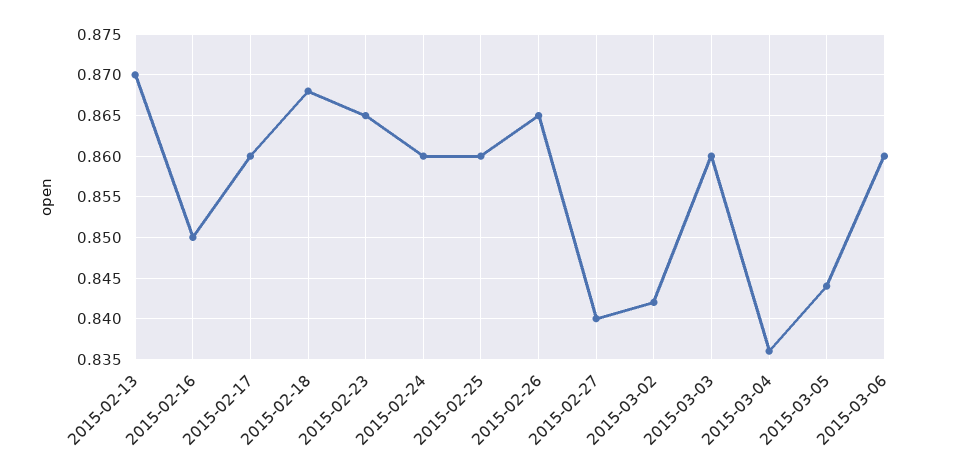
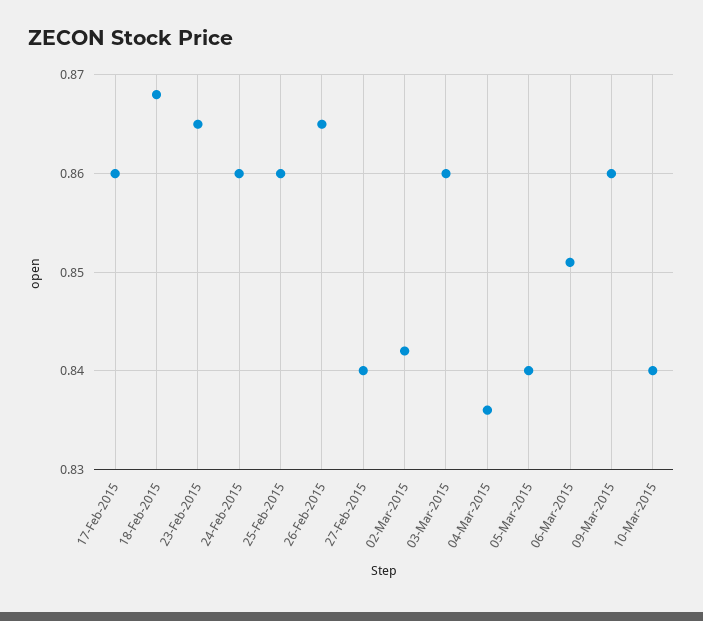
2015-02-13: 0.87 -> none
2015-02-16: 0.85 -> none
2015-03-05: 0.844 -> 0.84
2015-03-06: 0.86 -> 0.851
09-Mar-2015: none -> 0.86
10-Mar-2015: none -> 0.84

